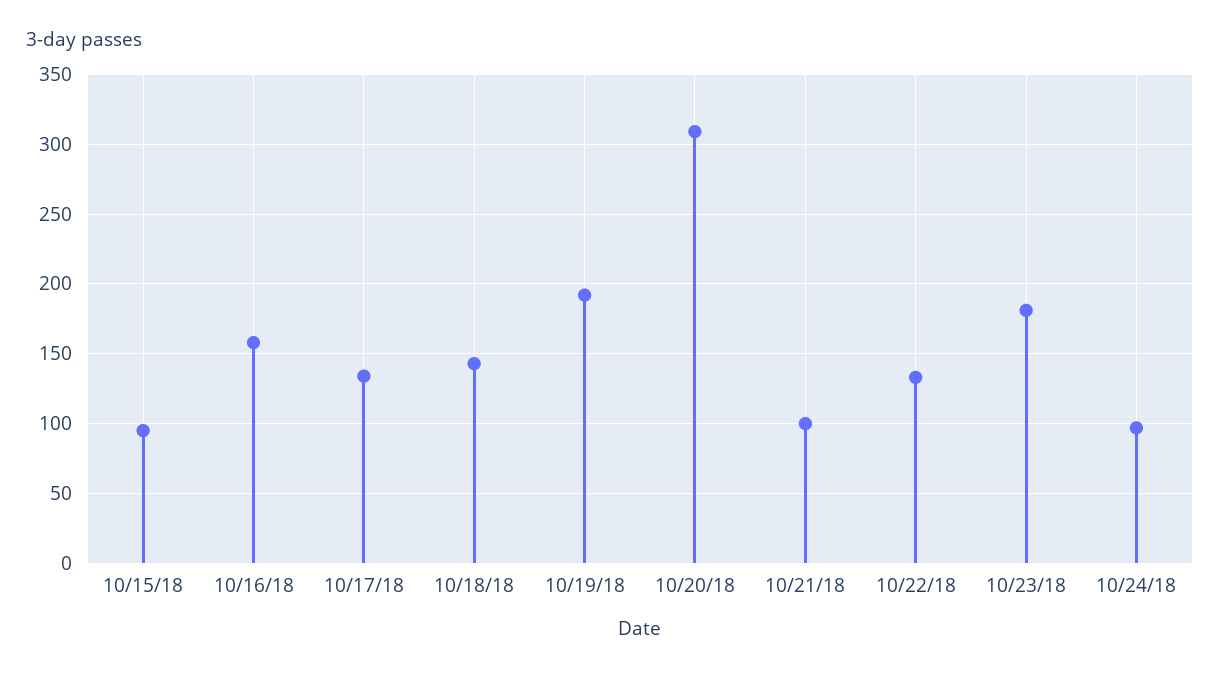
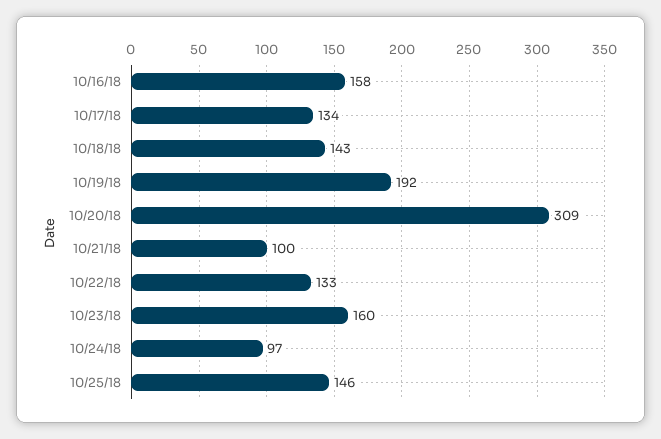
10/15/18: 95 -> none
10/23/18: 180 -> 160
10/25/18: none -> 146

